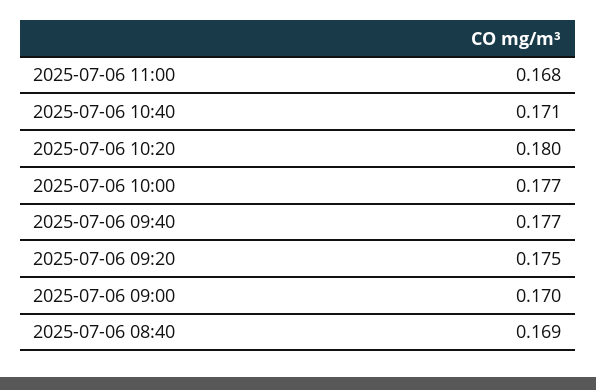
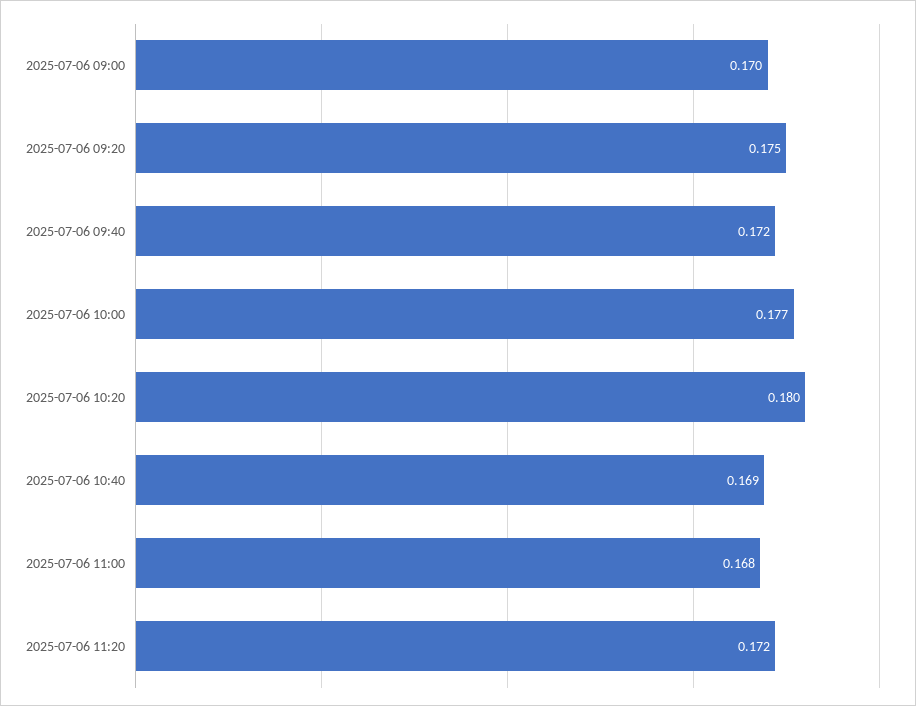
2025-07-06 10:40: 0.171 -> 0.169
2025-07-06 09:40: 0.177 -> 0.172
2025-07-06 08:40: 0.169 -> none
2025-07-06 11:20: none -> 0.172

